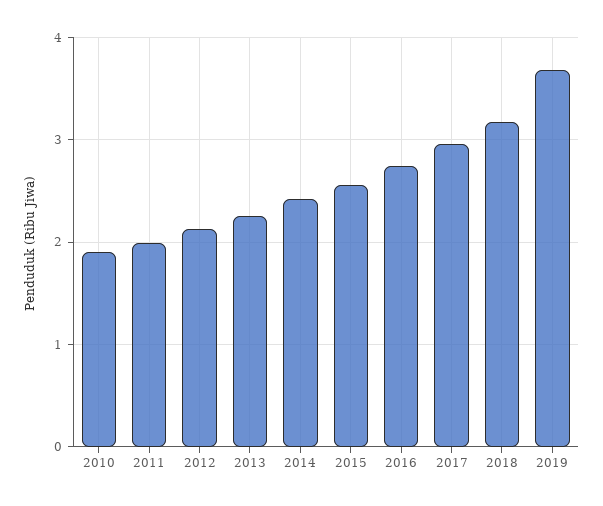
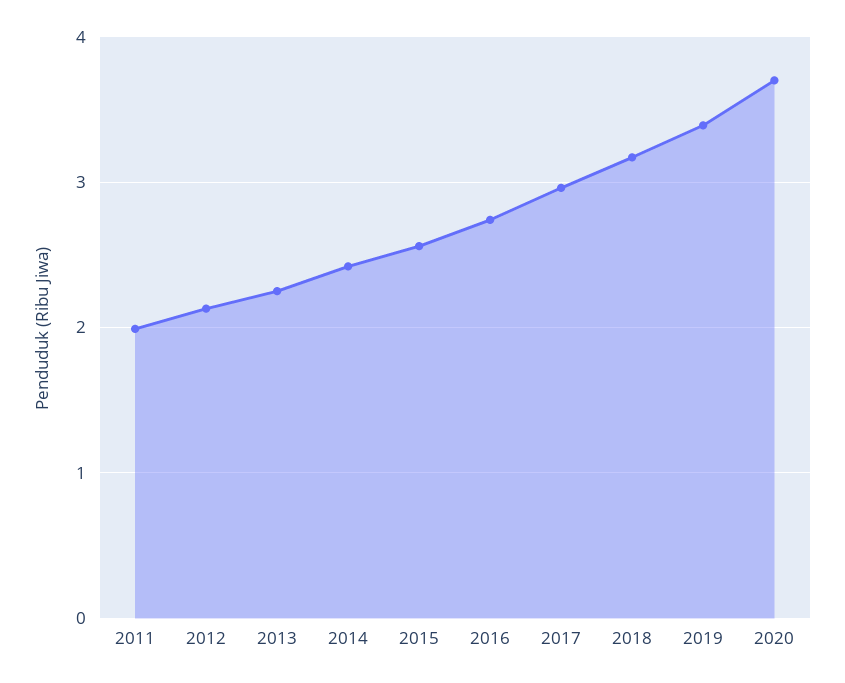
2010: 1.9 -> none
2019: 3.7 -> 3.4
2020: none -> 3.7

